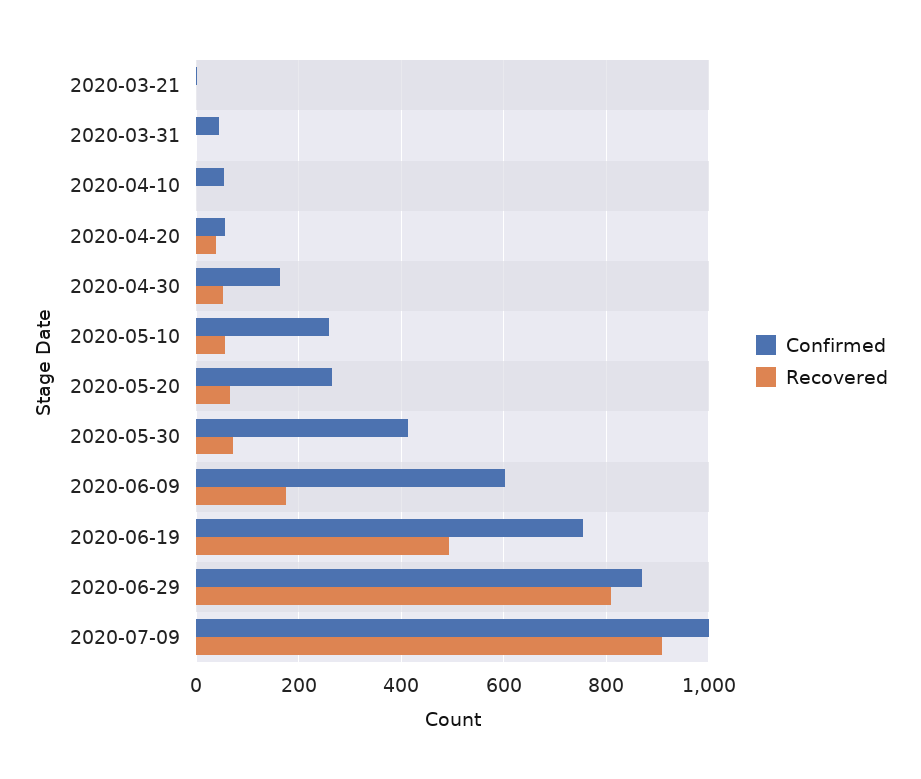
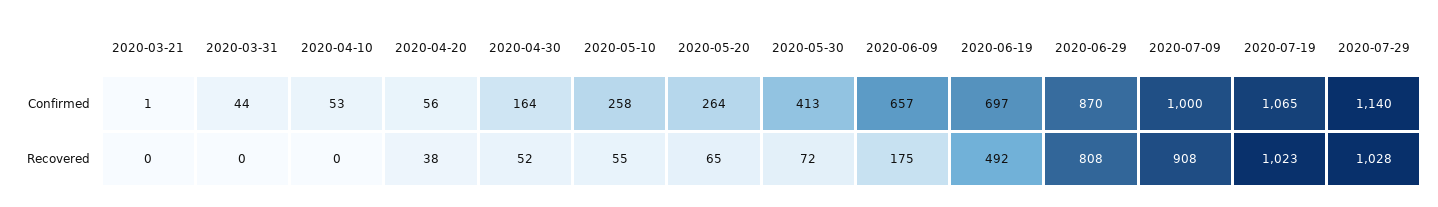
Confirmed, 2020-06-09: 600 -> 657
Confirmed, 2020-06-19: 760 -> 697
Confirmed, 2020-07-19: none -> 1065
Confirmed, 2020-07-29: none -> 1140
Recovered, 2020-07-19: none -> 1023
Recovered, 2020-07-29: none -> 1028

